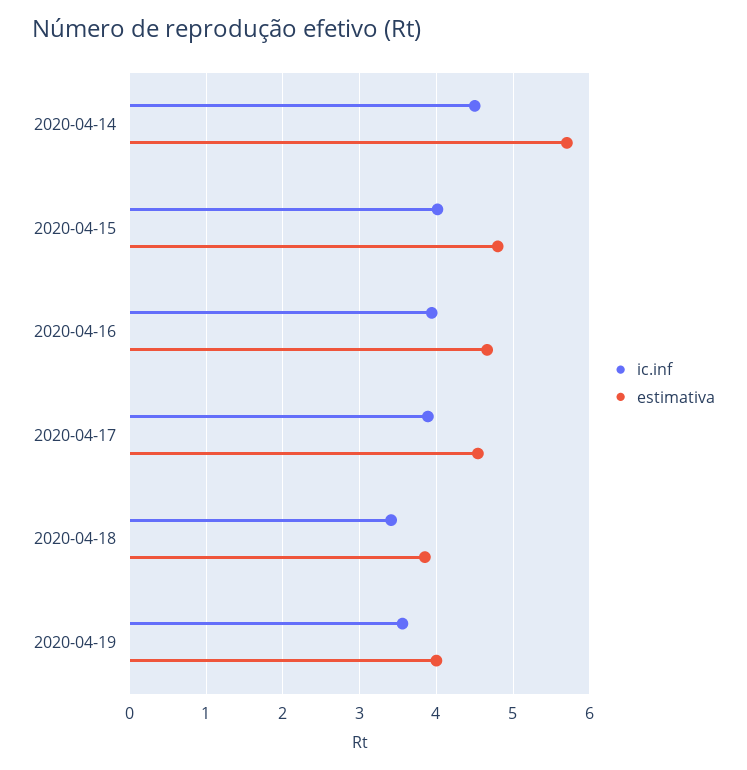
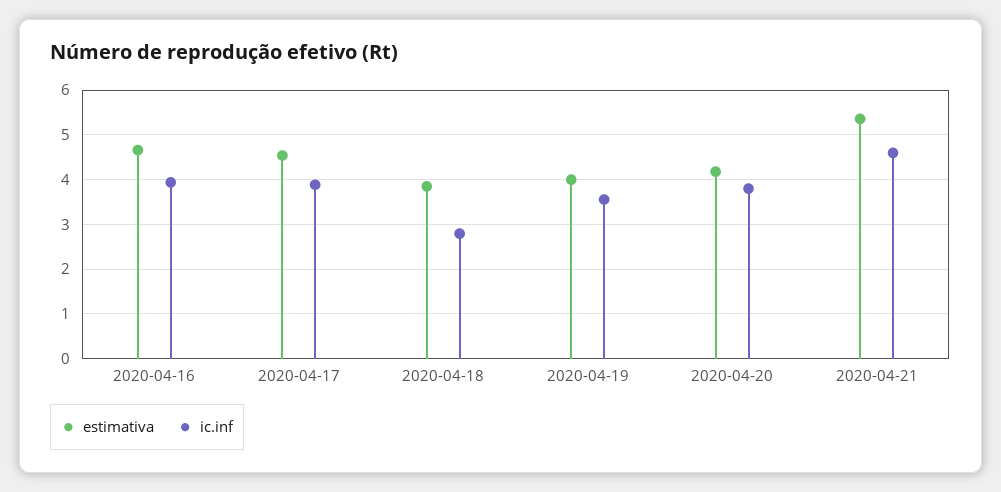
ic.inf, 2020-04-14: 4.5 -> none
estimativa, 2020-04-14: 5.7 -> none
ic.inf, 2020-04-15: 4 -> none
estimativa, 2020-04-15: 4.8 -> none
ic.inf, 2020-04-18: 3.4 -> 2.8
estimativa, 2020-04-20: none -> 4.2
ic.inf, 2020-04-20: none -> 3.8
estimativa, 2020-04-21: none -> 5.4
ic.inf, 2020-04-21: none -> 4.6

